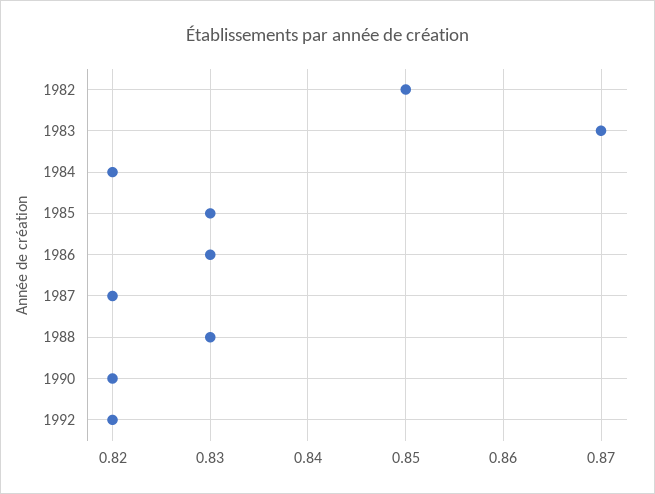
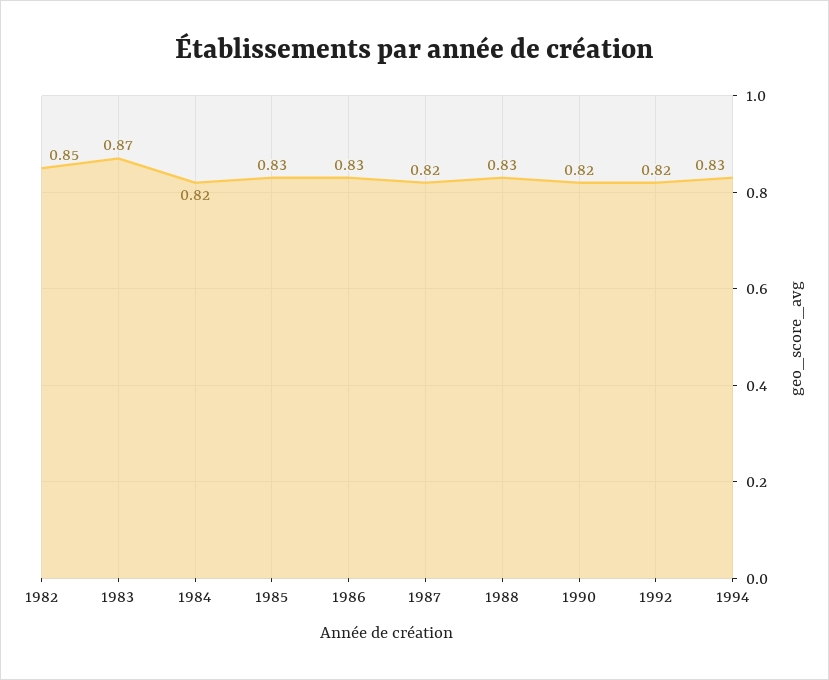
1994: none -> 0.83

